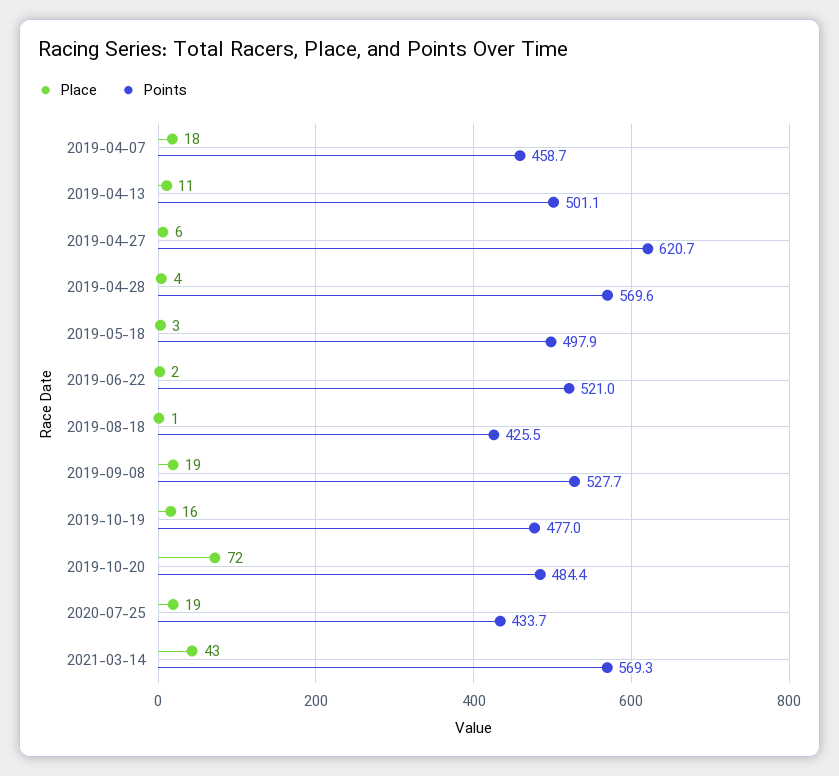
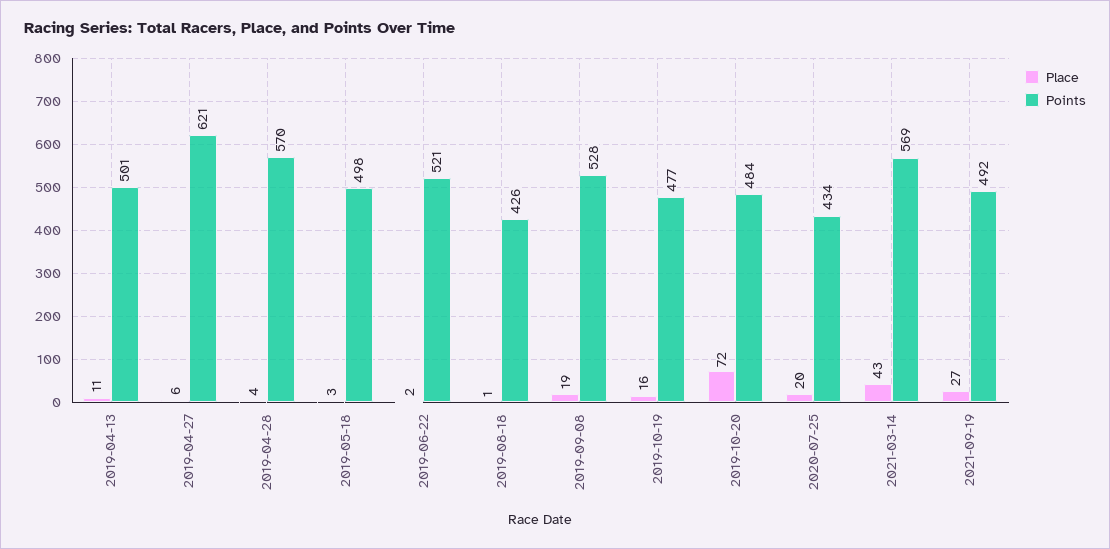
Place, 2019-04-07: 18 -> none
Points, 2019-04-07: 458.7 -> none
Place, 2020-07-25: 19 -> 20
Place, 2021-09-19: none -> 27
Points, 2021-09-19: none -> 492

